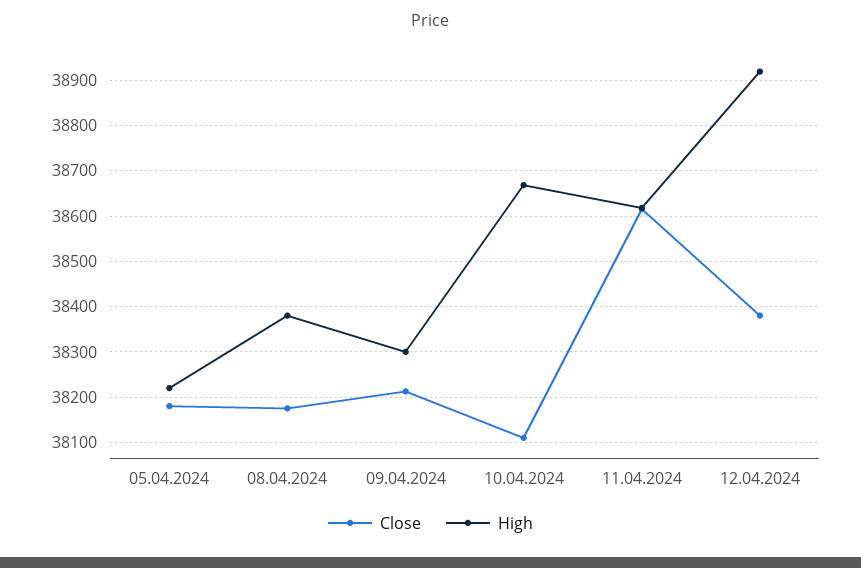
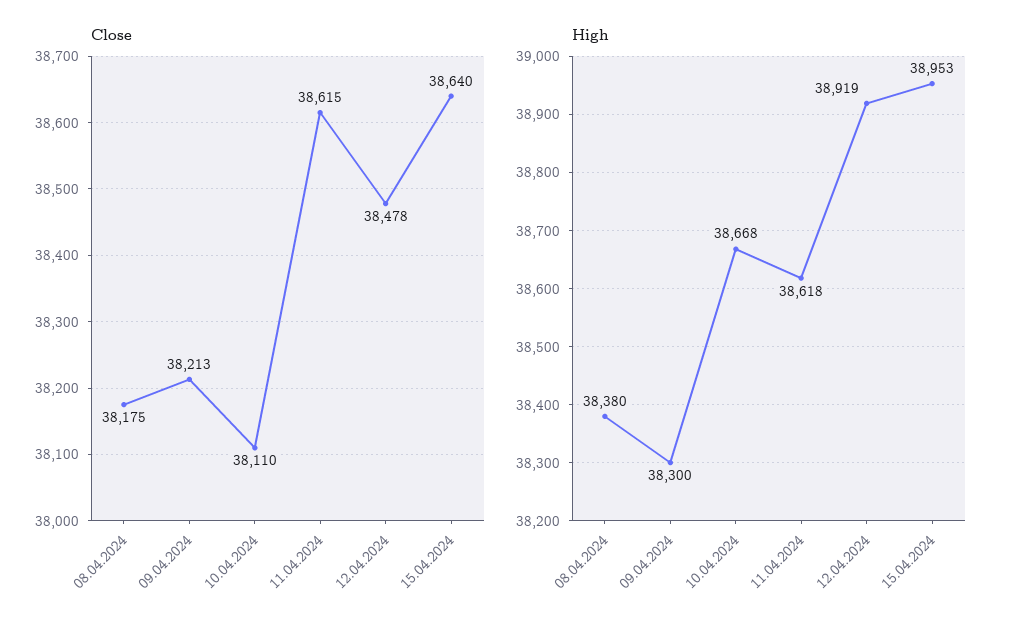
Close, 05.04.2024: 38180 -> none
High, 05.04.2024: 38220 -> none
Close, 12.04.2024: 38380 -> 38478
Close, 15.04.2024: none -> 38640
High, 15.04.2024: none -> 38953

